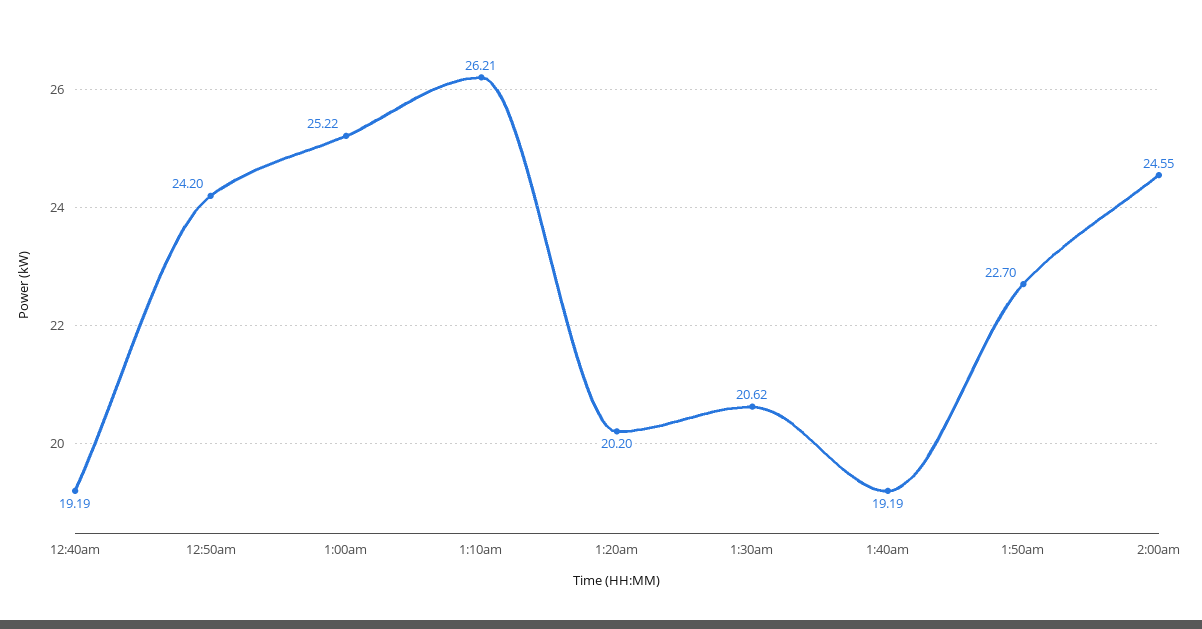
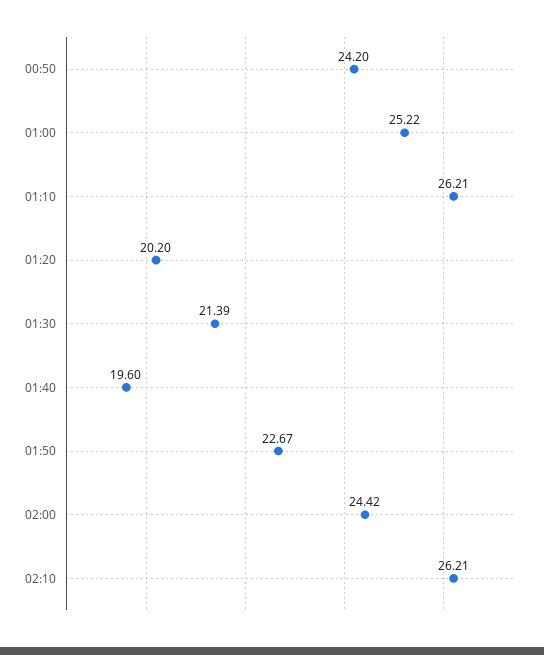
12:40am: 19.19 -> none
1:30am: 20.62 -> 21.39
1:40am: 19.19 -> 19.6
1:50am: 22.7 -> 22.67
2:00am: 24.55 -> 24.42
02:10: none -> 26.21

